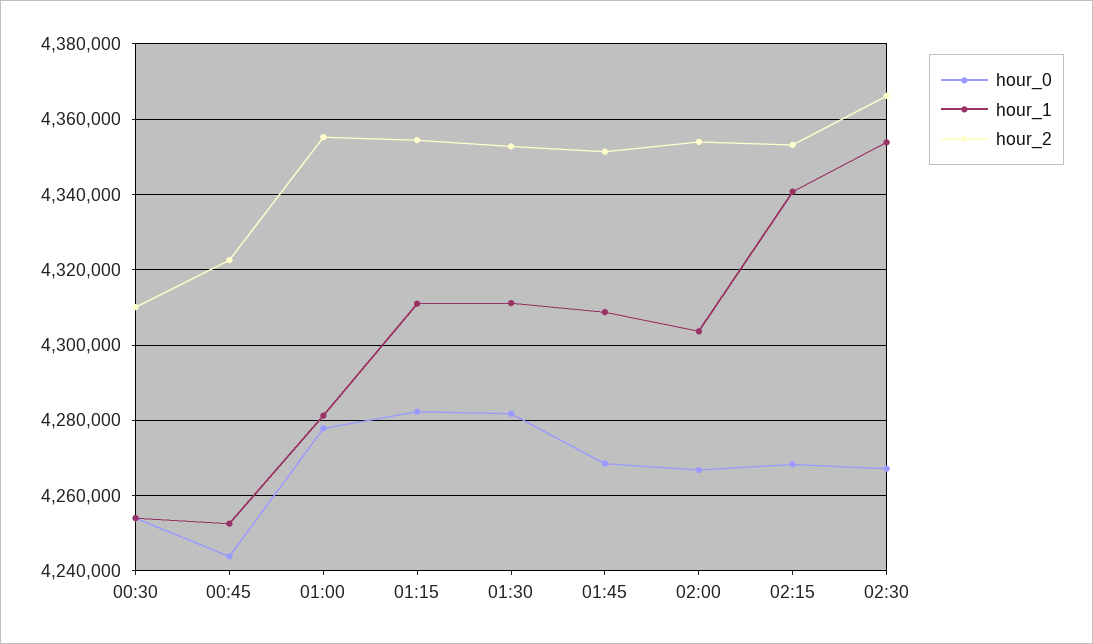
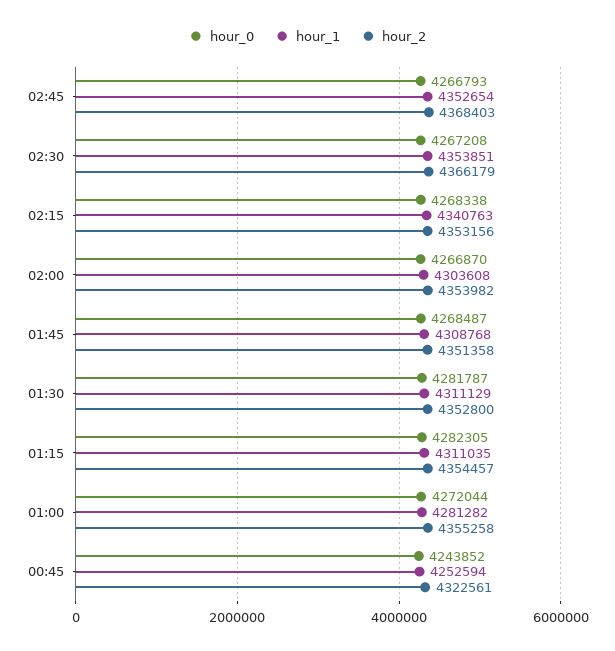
hour_0, 00:30: 4254000 -> none
hour_1, 00:30: 4254000 -> none
hour_2, 00:30: 4310000 -> none
hour_0, 01:00: 4278000 -> 4272044
hour_0, 02:45: none -> 4266793
hour_1, 02:45: none -> 4352654
hour_2, 02:45: none -> 4368403

